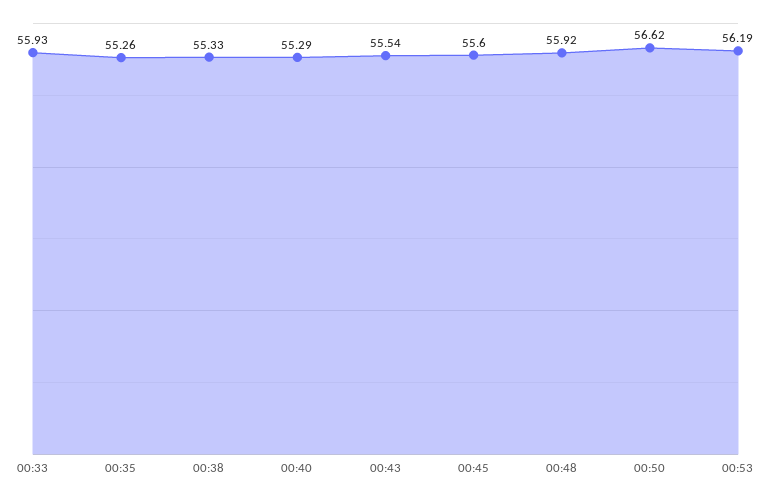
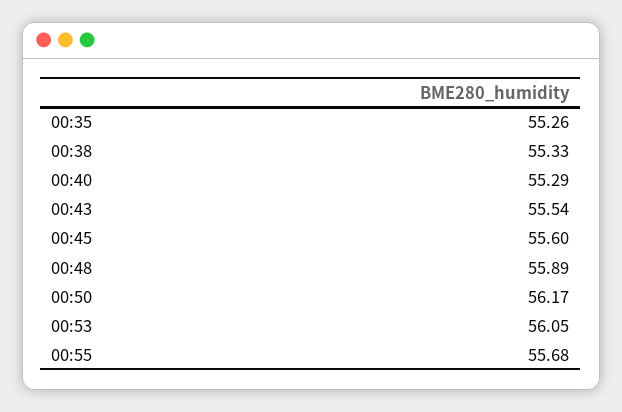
00:33: 55.93 -> none
00:48: 55.92 -> 55.89
00:50: 56.62 -> 56.17
00:53: 56.19 -> 56.05
00:55: none -> 55.68

